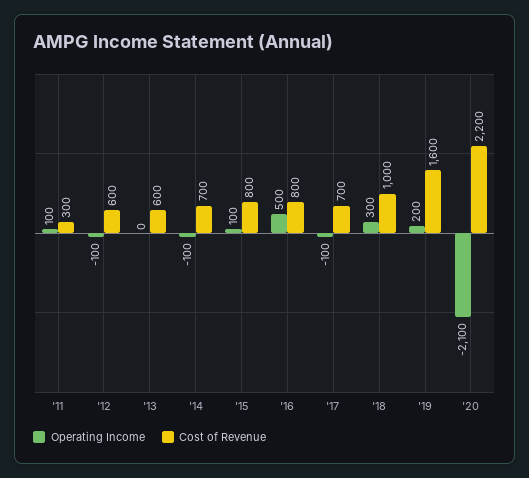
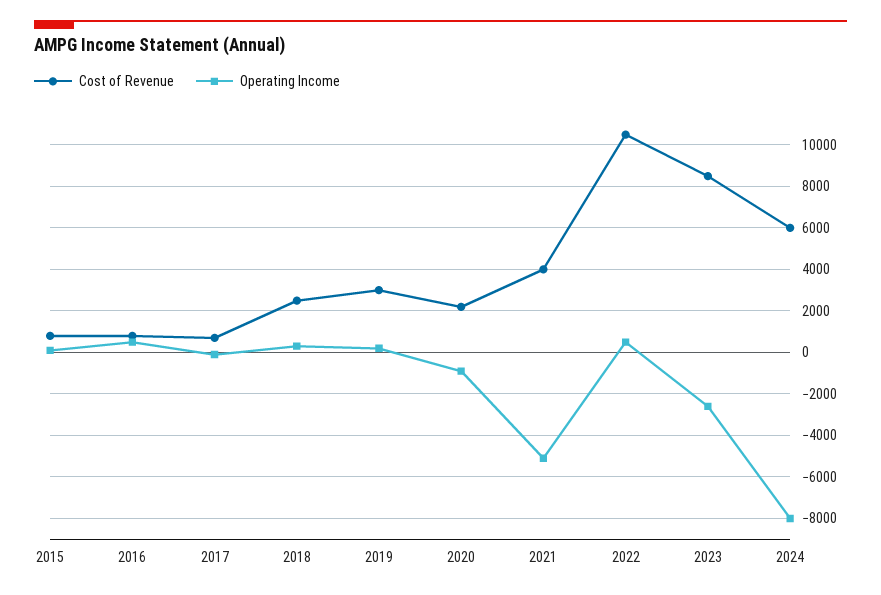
Operating Income, '11: 100 -> none
Cost of Revenue, '11: 300 -> none
Operating Income, '12: -100 -> none
Cost of Revenue, '12: 600 -> none
Operating Income, '13: 0 -> none
Cost of Revenue, '13: 600 -> none
Operating Income, '14: -100 -> none
Cost of Revenue, '14: 700 -> none
Cost of Revenue, '18: 1000 -> 2500
Cost of Revenue, '19: 1600 -> 3000
Operating Income, '20: -2100 -> -1000
Cost of Revenue, 2021: none -> 4000
Operating Income, 2021: none -> -5000
Cost of Revenue, 2022: none -> 10500
Operating Income, 2022: none -> 500
Cost of Revenue, 2023: none -> 8500
Operating Income, 2023: none -> -2500
Cost of Revenue, 2024: none -> 6000
Operating Income, 2024: none -> -8000

